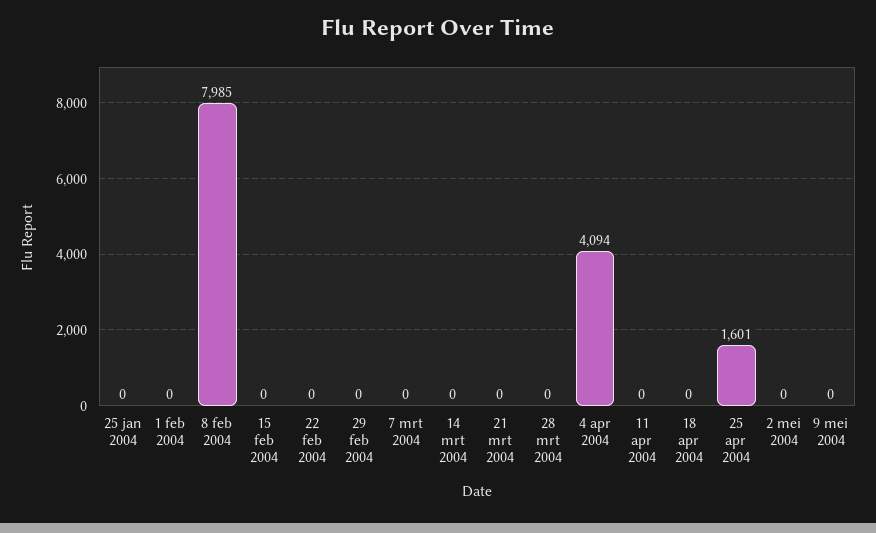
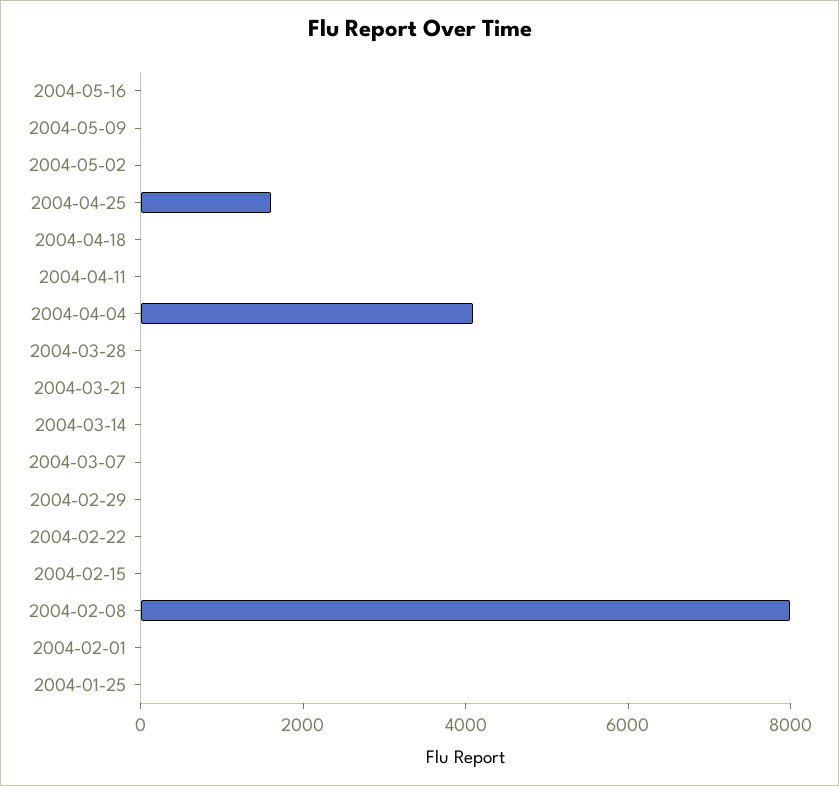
2004-05-16: none -> 0

